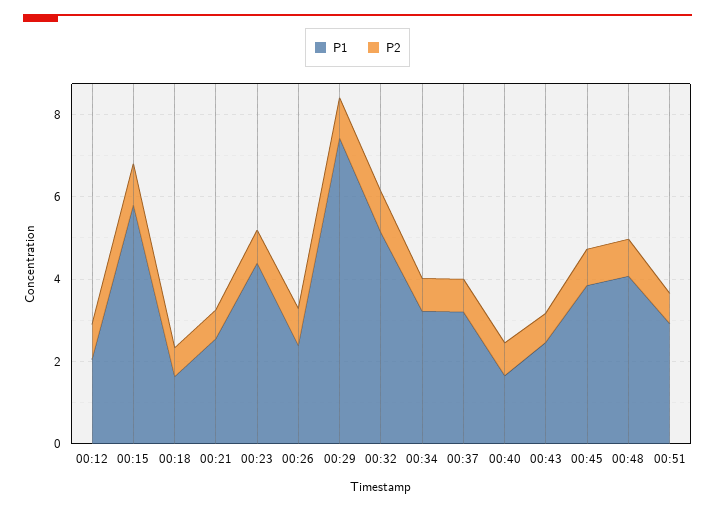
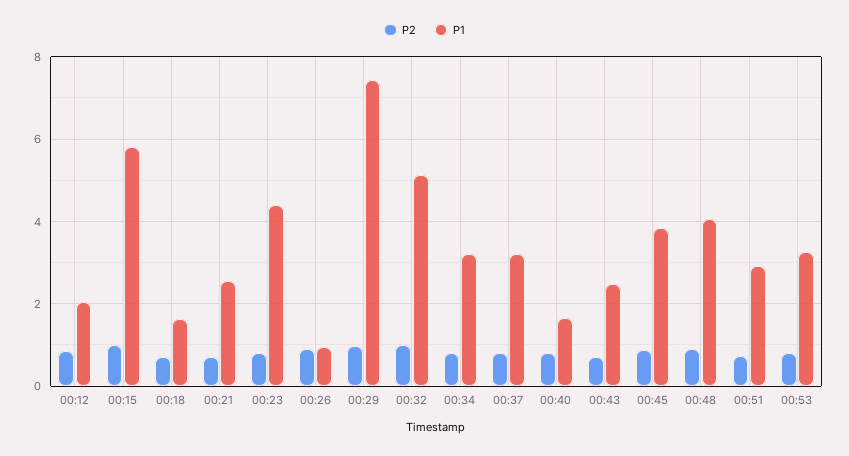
P1, 00:26: 2.5 -> 1
P2, 00:53: none -> 0.8
P1, 00:53: none -> 3.2

